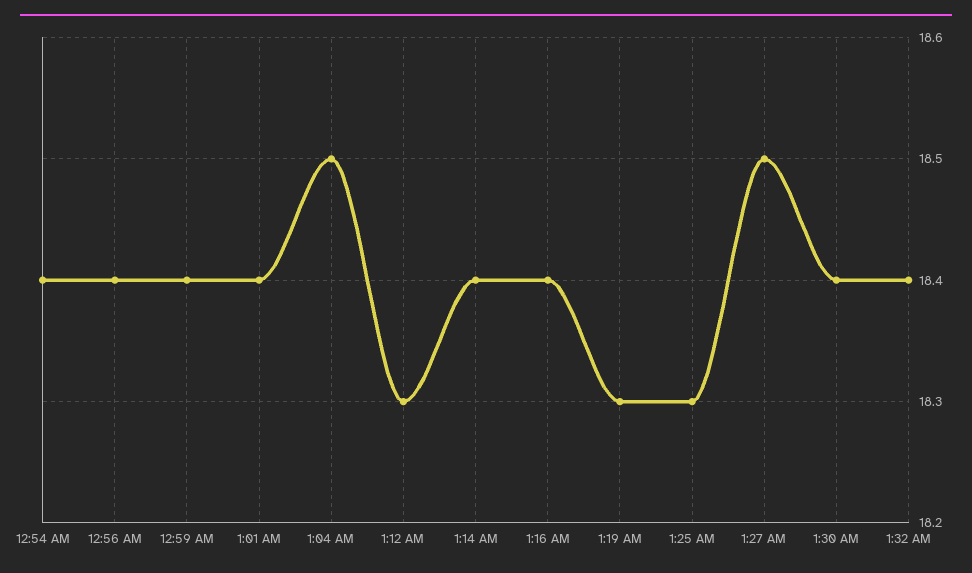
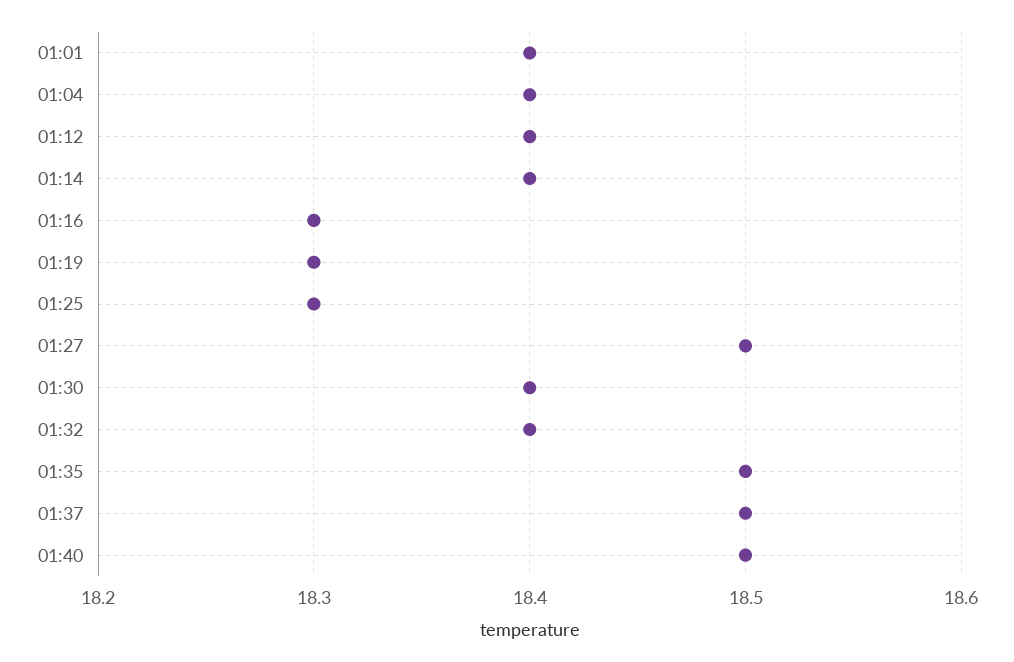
12:54 AM: 18.4 -> none
12:56 AM: 18.4 -> none
12:59 AM: 18.4 -> none
1:04 AM: 18.5 -> 18.4
1:12 AM: 18.3 -> 18.4
1:16 AM: 18.4 -> 18.3
01:35: none -> 18.5
01:37: none -> 18.5
01:40: none -> 18.5

